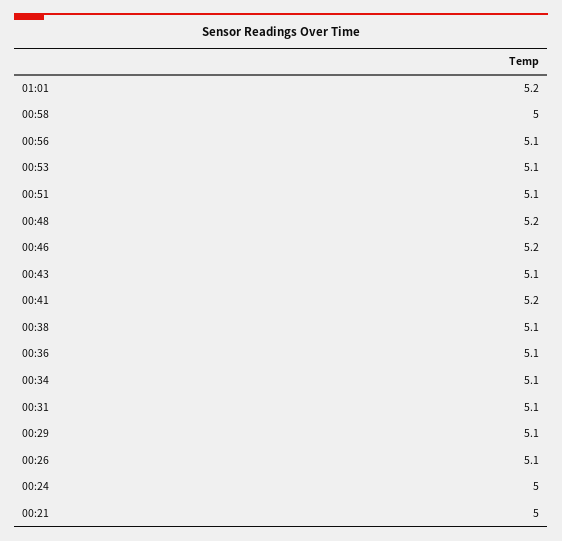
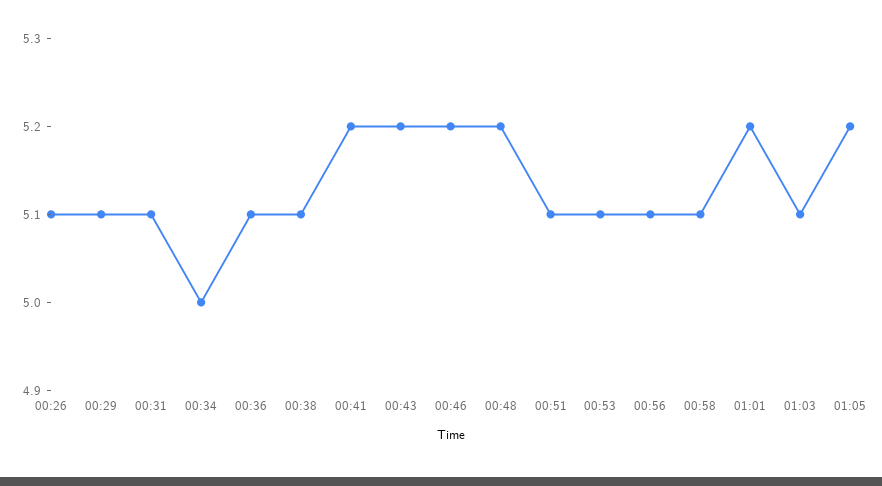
00:58: 5 -> 5.1
00:43: 5.1 -> 5.2
00:34: 5.1 -> 5
00:24: 5 -> none
00:21: 5 -> none
01:03: none -> 5.1
01:05: none -> 5.2

